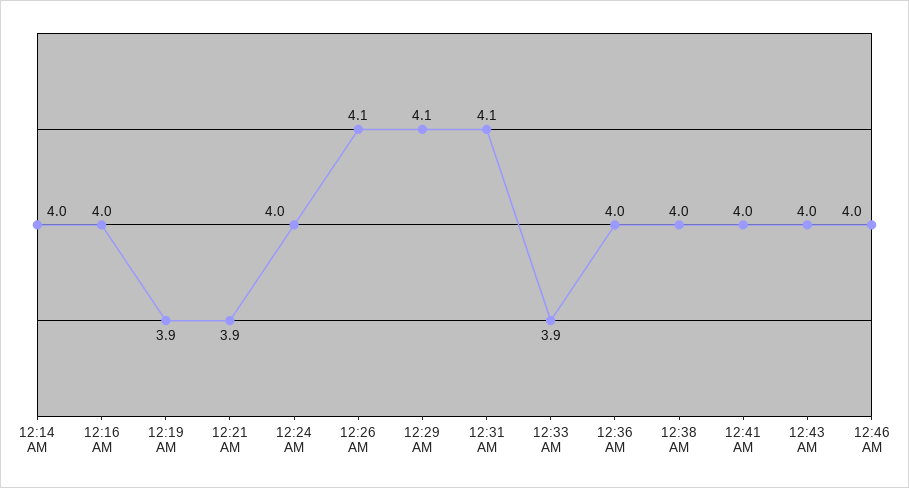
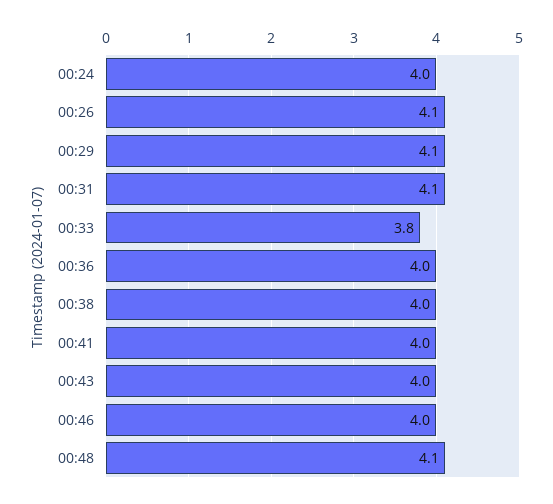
12:14 AM: 4 -> none
12:16 AM: 4 -> none
12:19 AM: 3.9 -> none
12:21 AM: 3.9 -> none
12:33 AM: 3.9 -> 3.8
00:48: none -> 4.1

